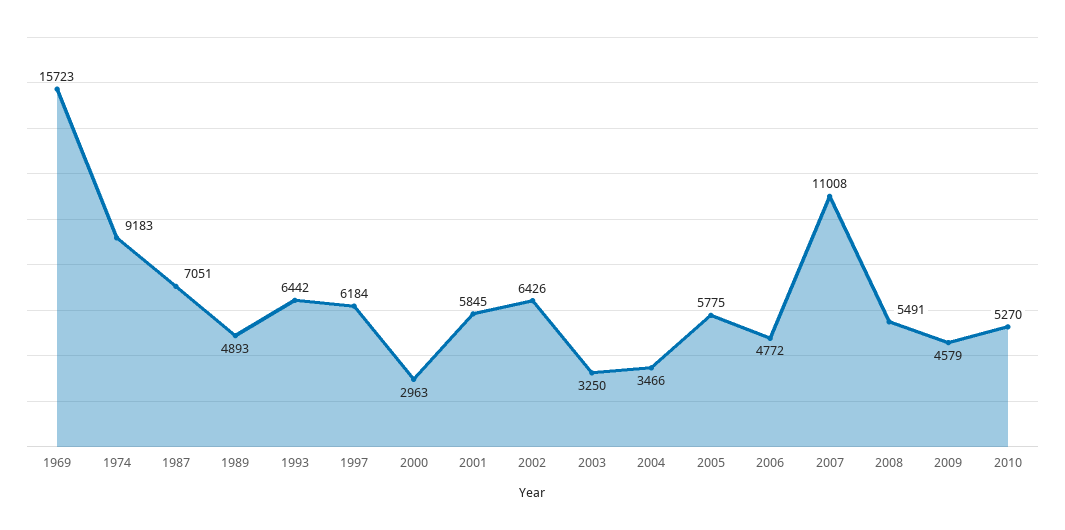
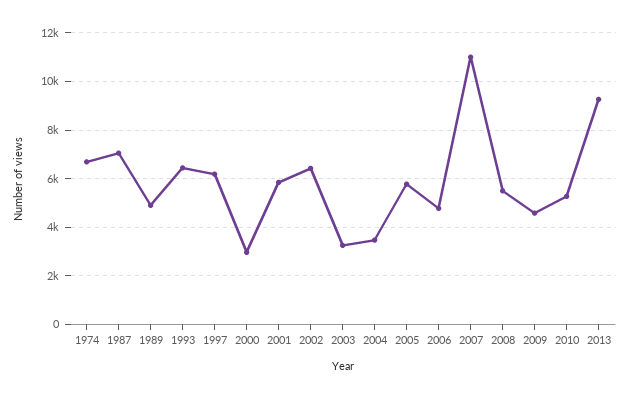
1969: 15723 -> none
1974: 9183 -> 6750
2013: none -> 9250

